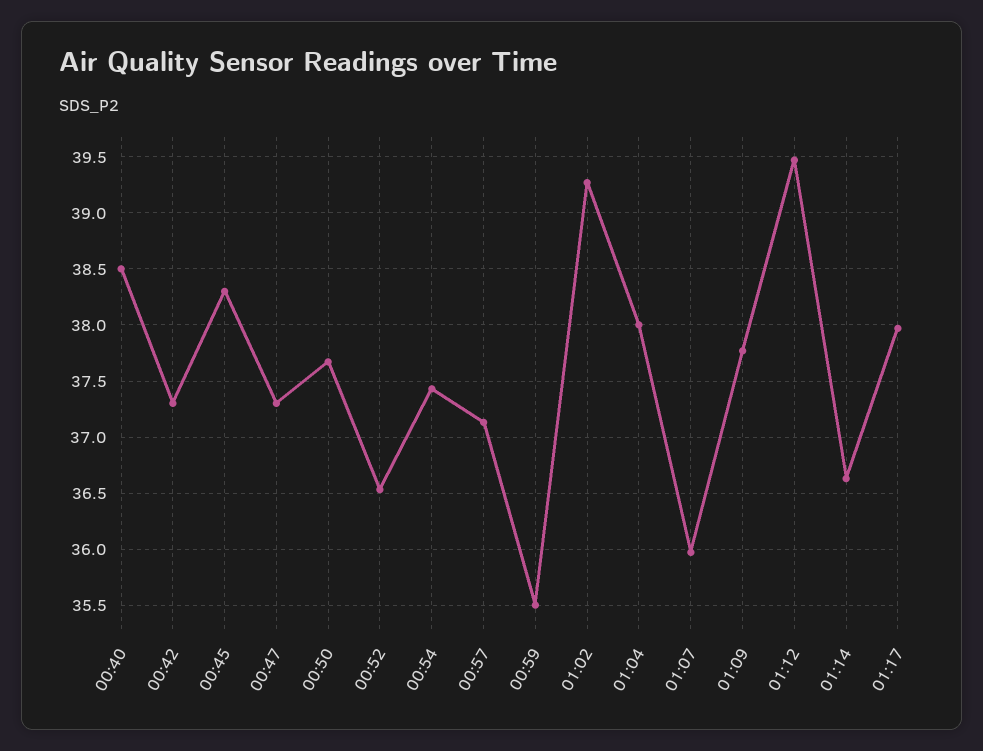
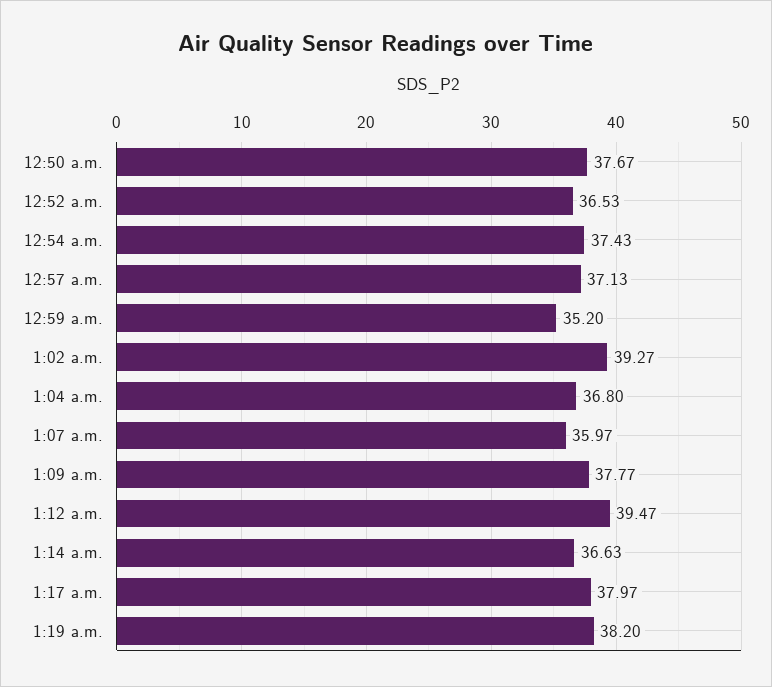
00:40: 38.5 -> none
00:42: 37.3 -> none
00:45: 38.3 -> none
00:47: 37.3 -> none
00:59: 35.5 -> 35.2
01:04: 38 -> 36.8
1:19 a.m.: none -> 38.2

